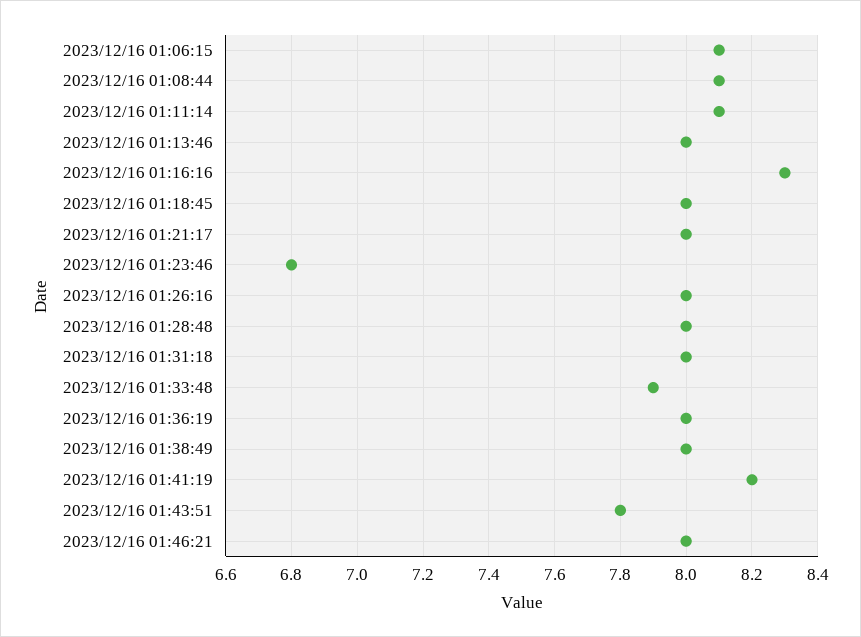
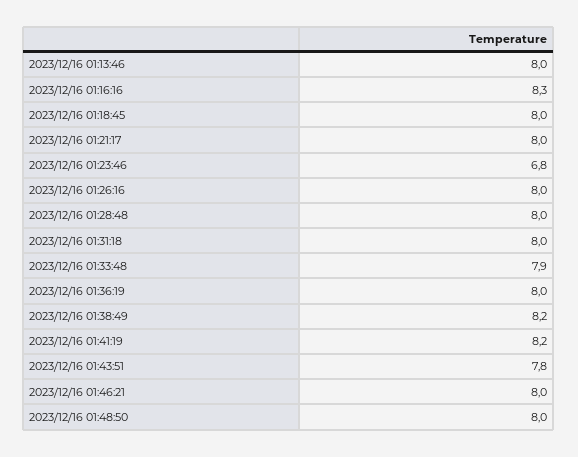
2023/12/16 01:06:15: 8.1 -> none
2023/12/16 01:08:44: 8.1 -> none
2023/12/16 01:11:14: 8.1 -> none
2023/12/16 01:38:49: 8 -> 8.2
2023/12/16 01:48:50: none -> 8

